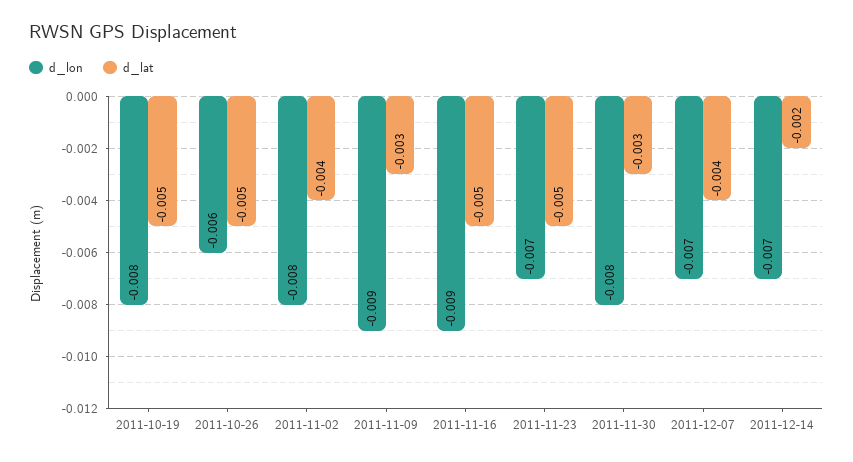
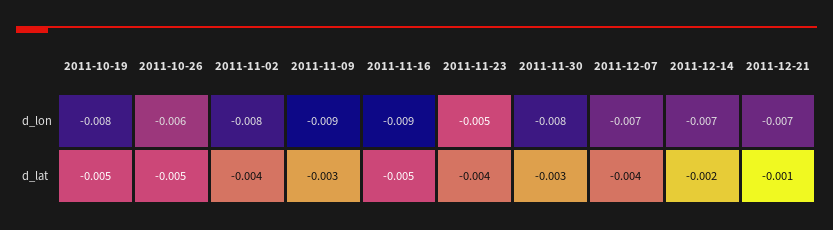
d_lon, 2011-11-23: -0.007 -> -0.005
d_lat, 2011-11-23: -0.005 -> -0.004
d_lon, 2011-12-21: none -> -0.007
d_lat, 2011-12-21: none -> -0.001

